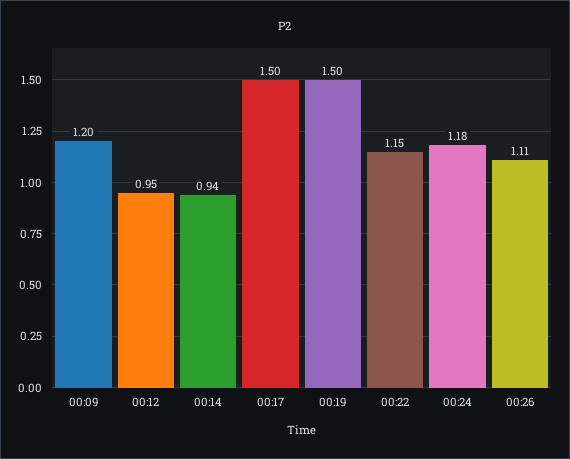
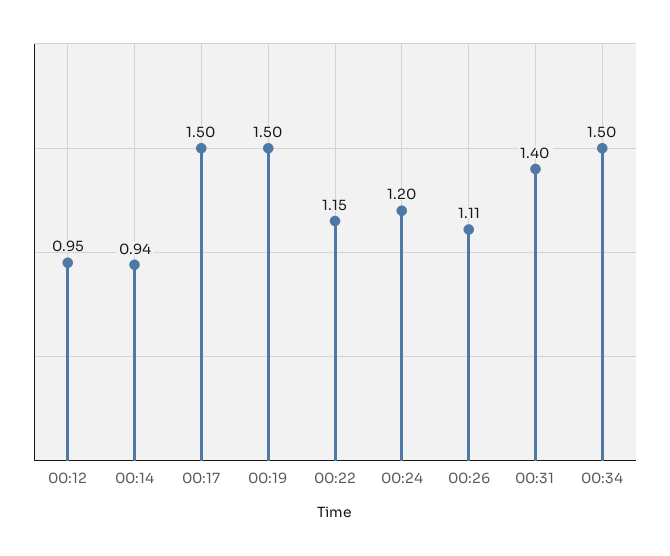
00:09: 1.2 -> none
00:24: 1.18 -> 1.2
00:31: none -> 1.4
00:34: none -> 1.5

